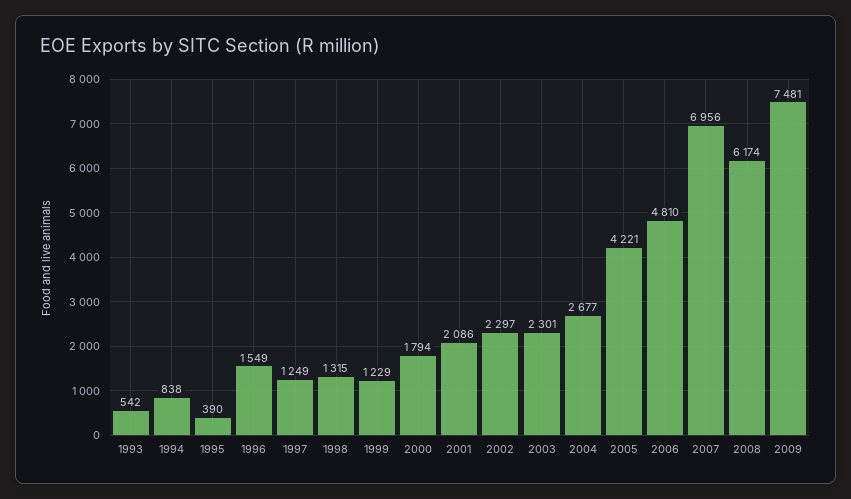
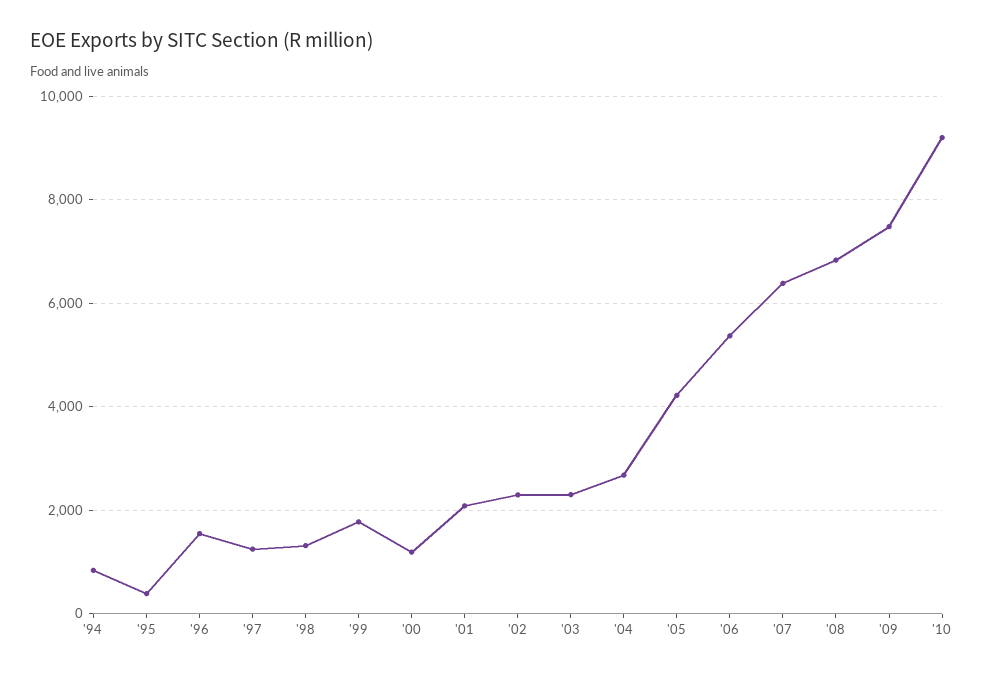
1993: 542 -> none
1999: 1229 -> 1800
2000: 1794 -> 1200
2006: 4810 -> 5400
2007: 6956 -> 6400
2008: 6174 -> 6800
'10: none -> 9200

